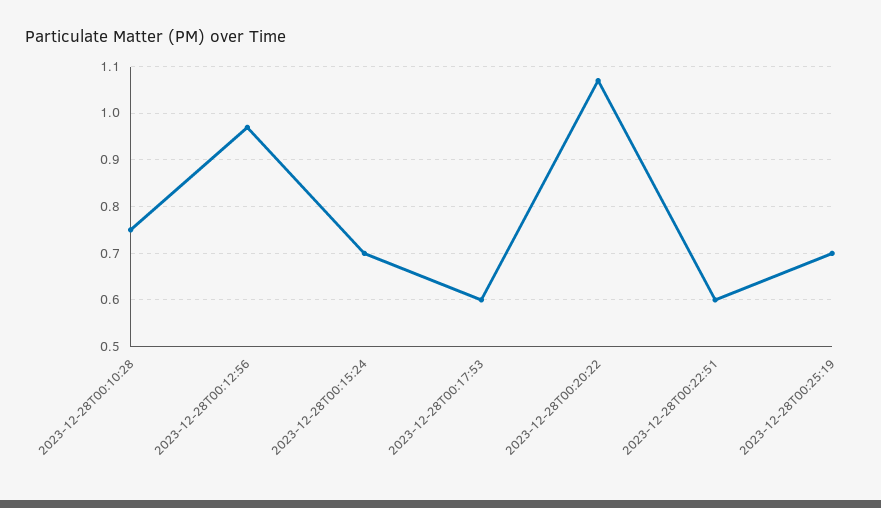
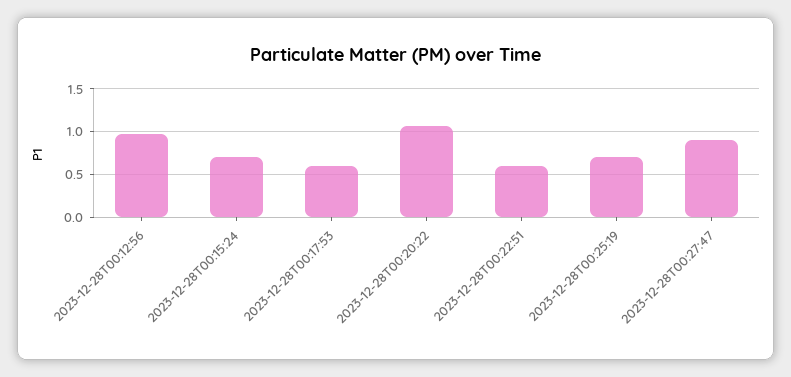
2023-12-28T00:10:28: 0.75 -> none
2023-12-28T00:27:47: none -> 0.9

